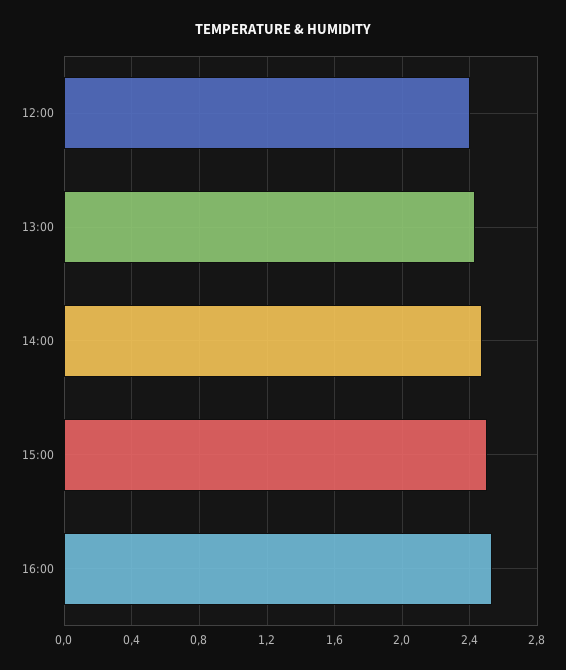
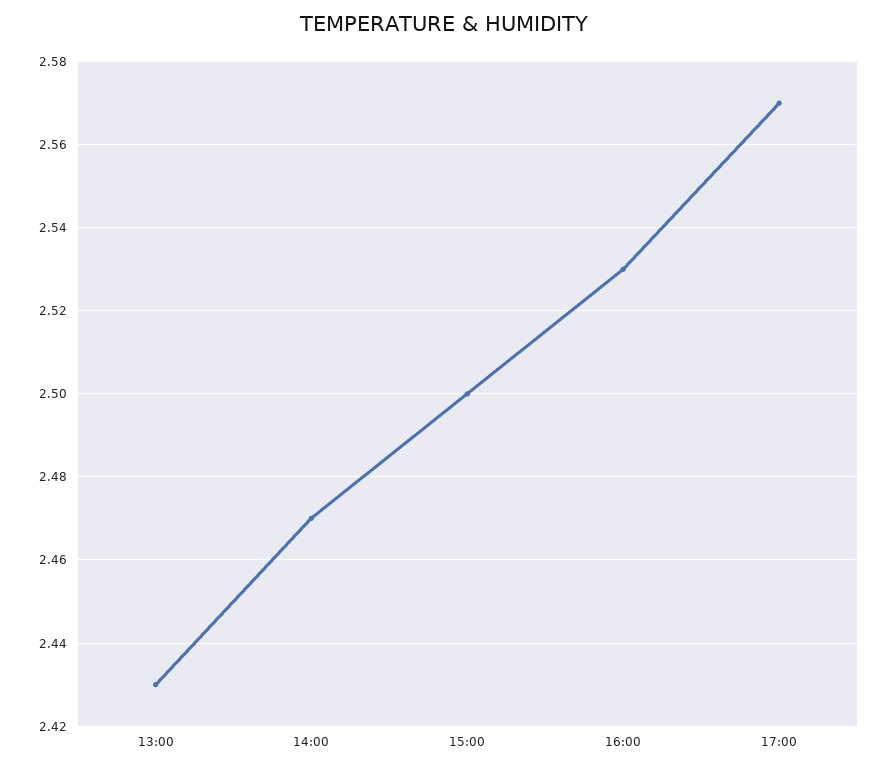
12:00: 2.4 -> none
17:00: none -> 2.57

